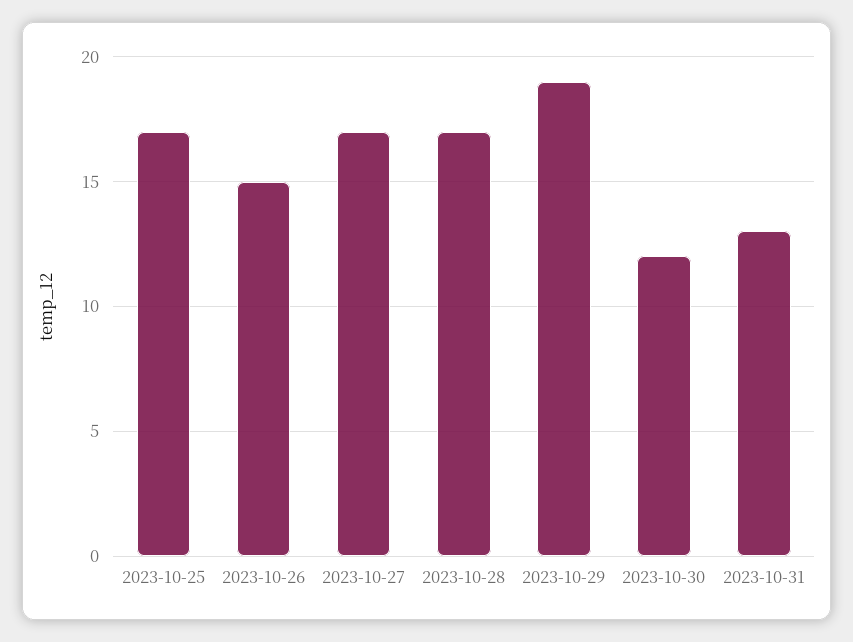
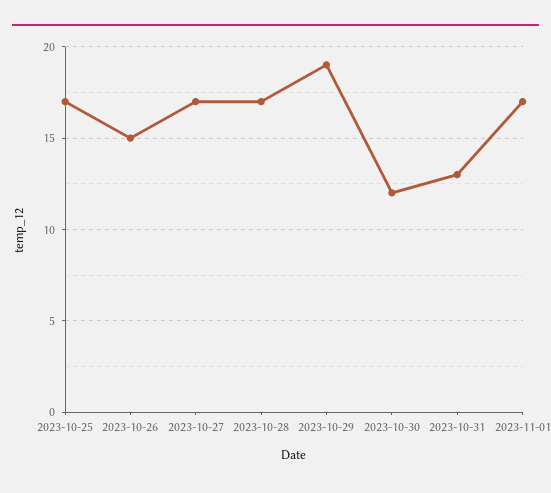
2023-11-01: none -> 17

